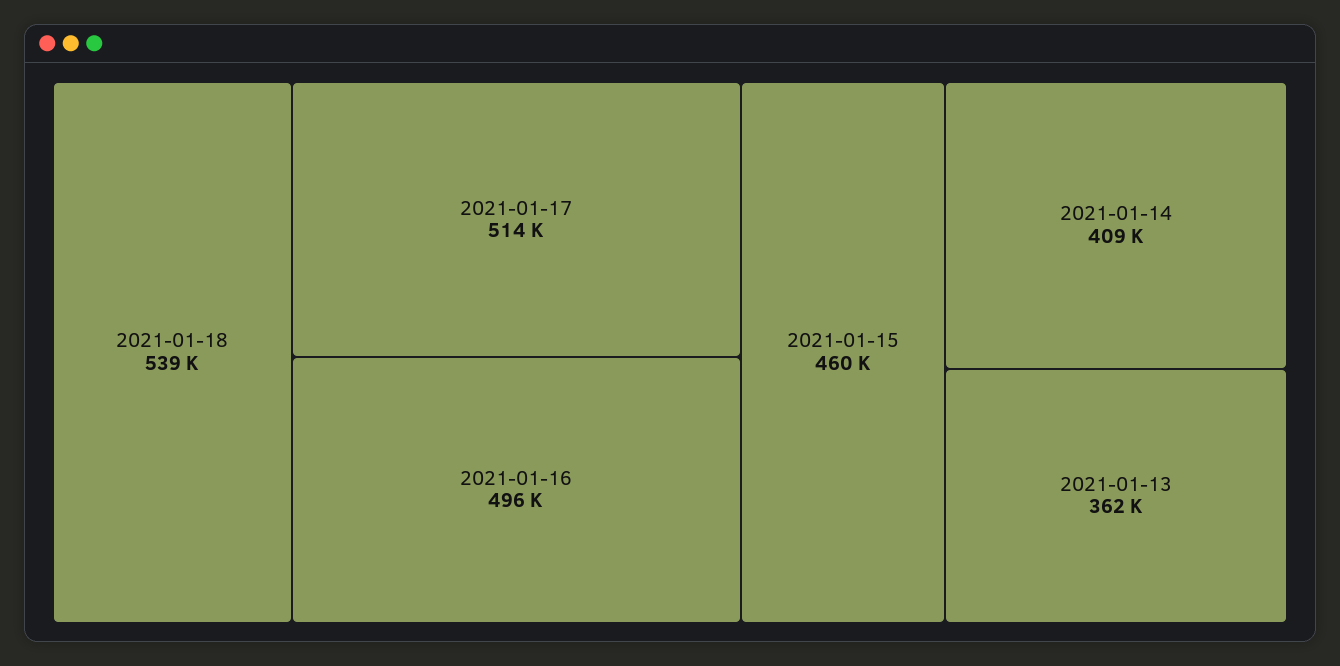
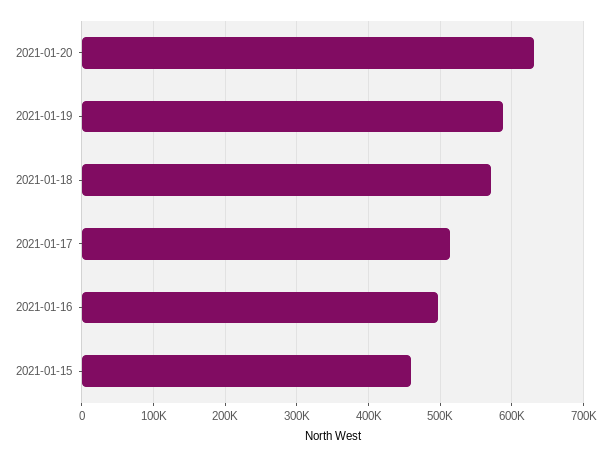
2021-01-18: 539000 -> 570000
2021-01-14: 409000 -> none
2021-01-13: 362000 -> none
2021-01-20: none -> 630000
2021-01-19: none -> 590000

